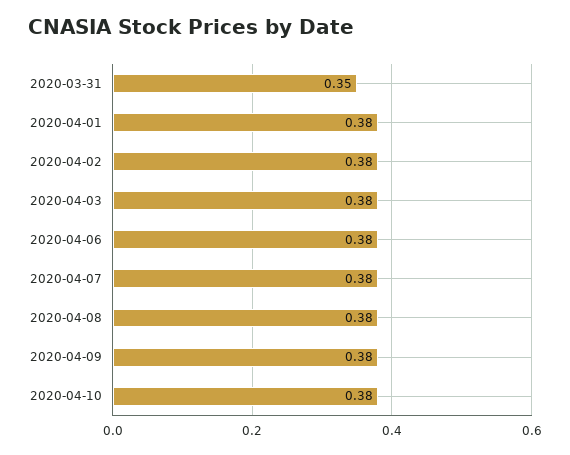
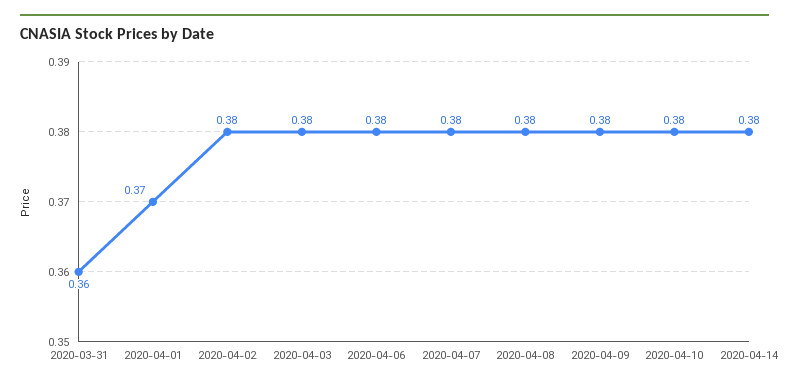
2020-03-31: 0.35 -> 0.36
2020-04-01: 0.38 -> 0.37
2020-04-14: none -> 0.38

